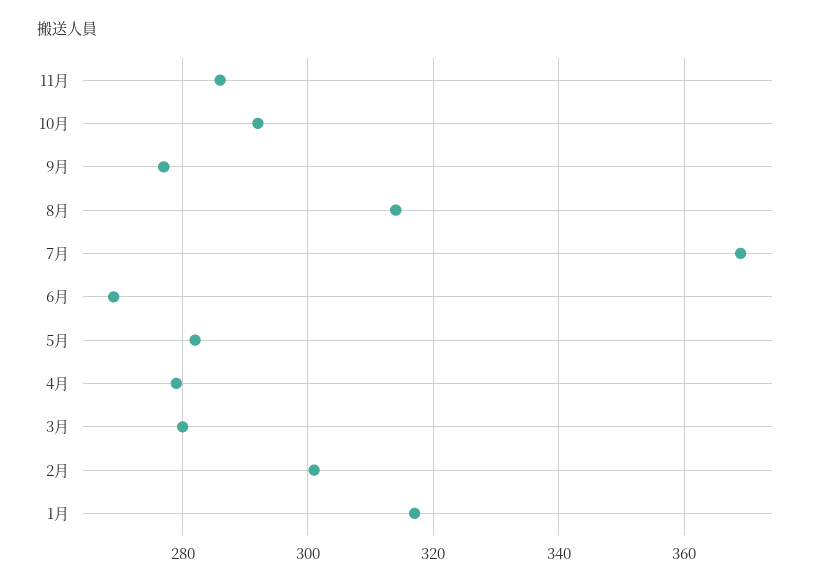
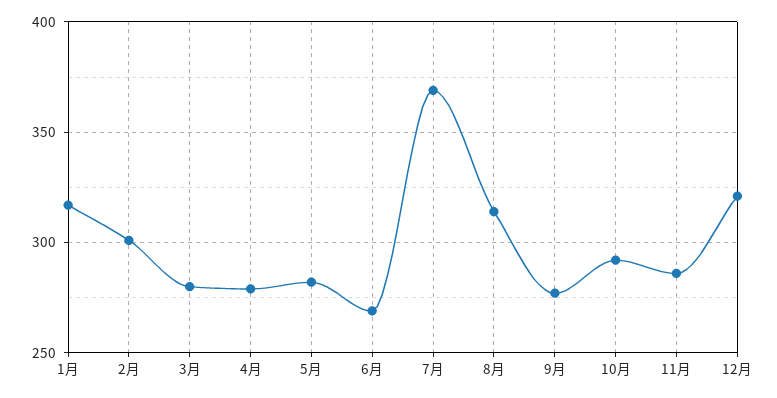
12月: none -> 320

